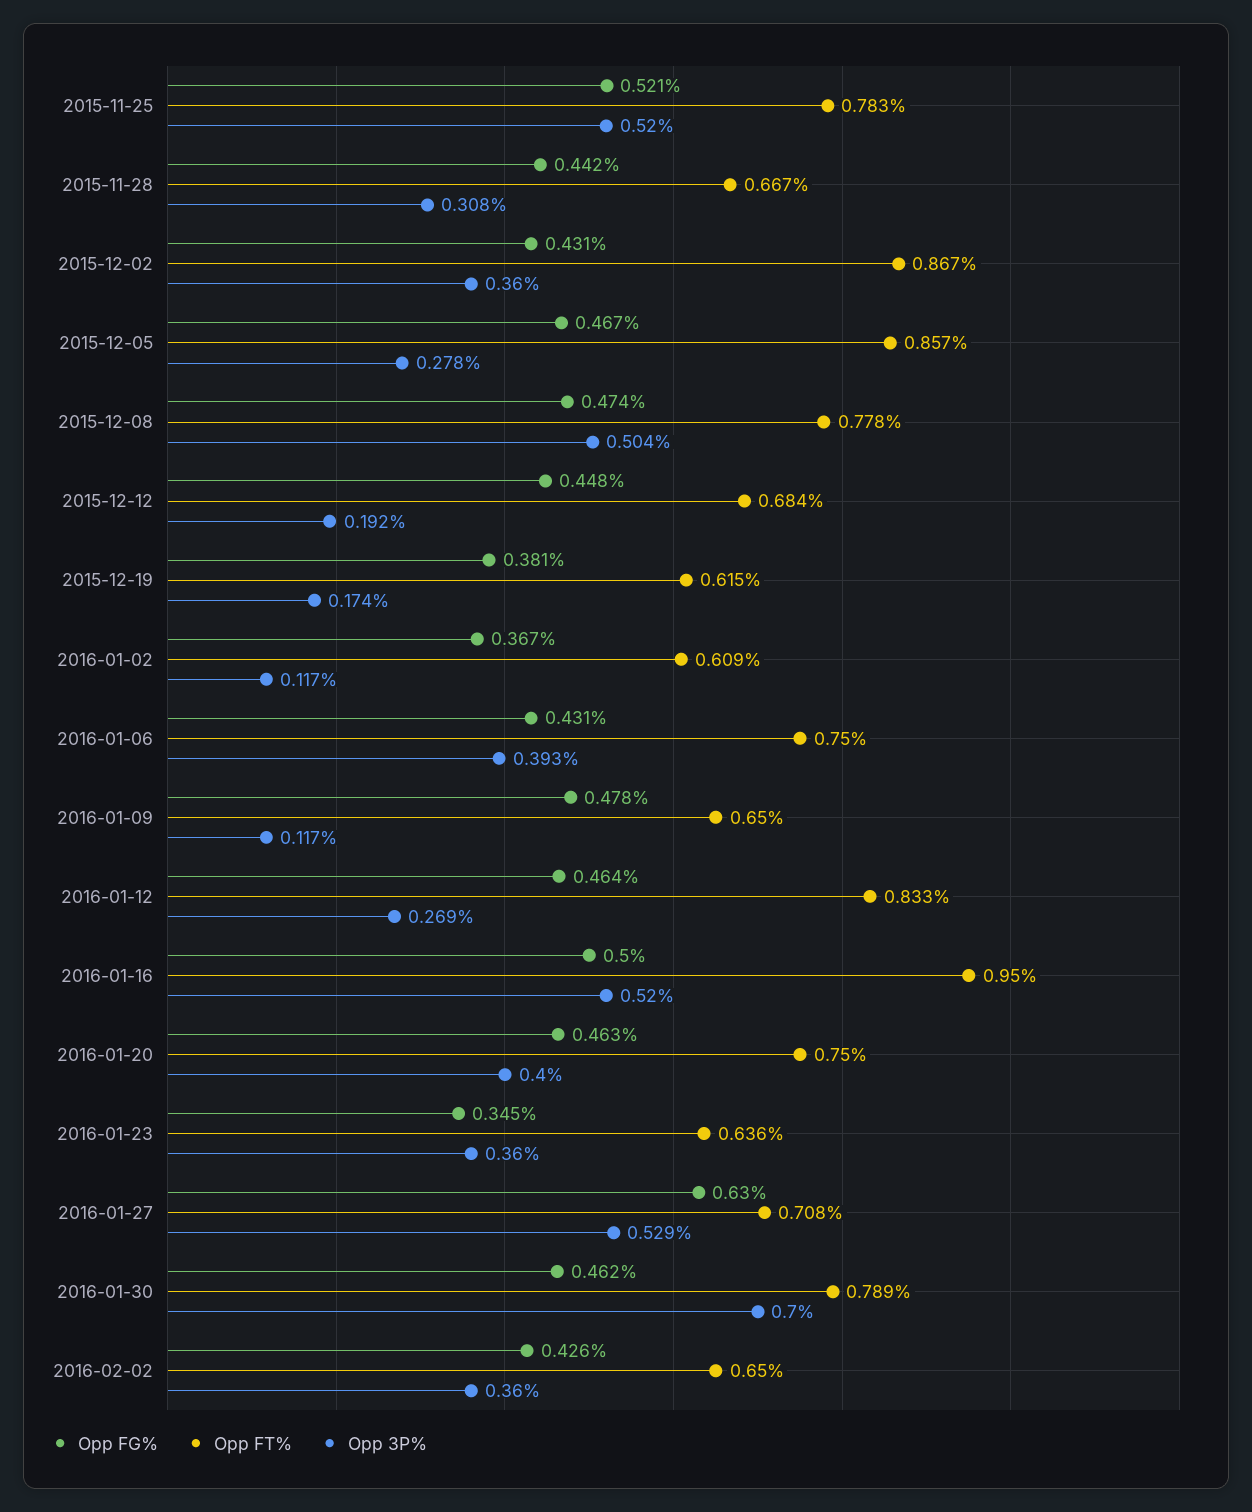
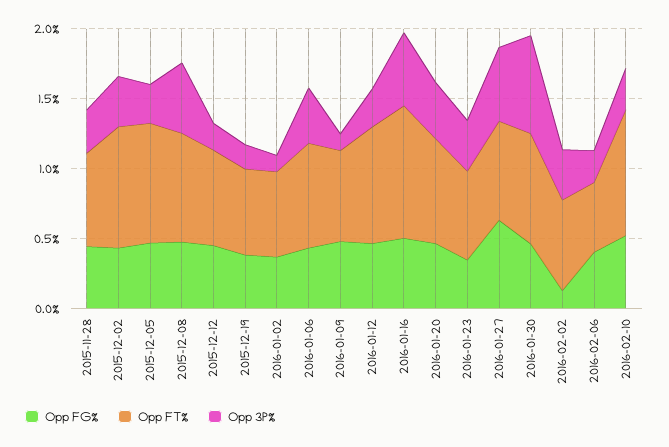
Opp FG%, 2015-11-25: 0.521 -> none
Opp FT%, 2015-11-25: 0.783 -> none
Opp 3P%, 2015-11-25: 0.52 -> none
Opp FG%, 2016-02-02: 0.426 -> 0.1
Opp FG%, 2016-02-06: none -> 0.4
Opp FT%, 2016-02-06: none -> 0.5
Opp 3P%, 2016-02-06: none -> 0.2
Opp FG%, 2016-02-10: none -> 0.5
Opp FT%, 2016-02-10: none -> 0.9
Opp 3P%, 2016-02-10: none -> 0.3

